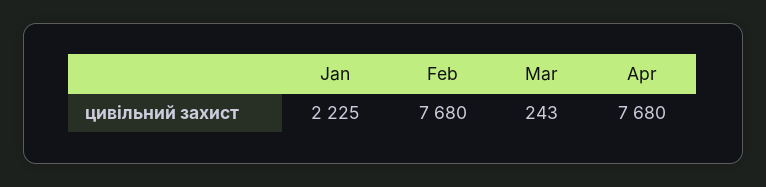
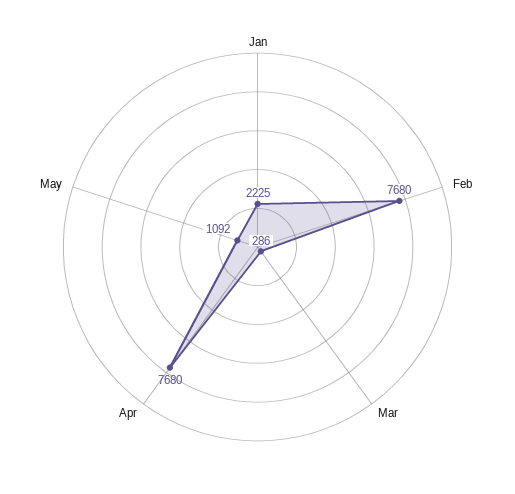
Mar: 243 -> 286
May: none -> 1092

